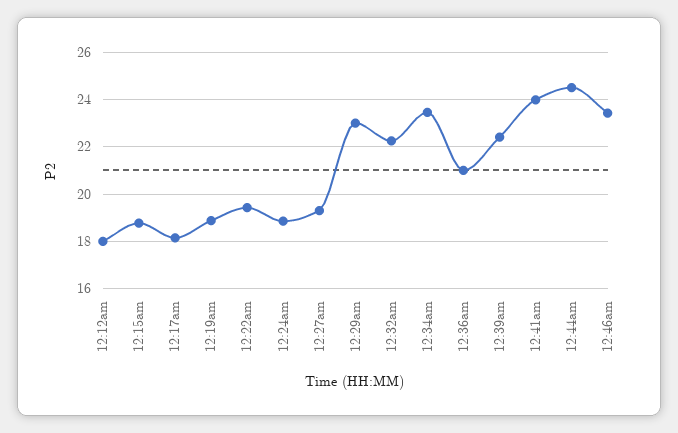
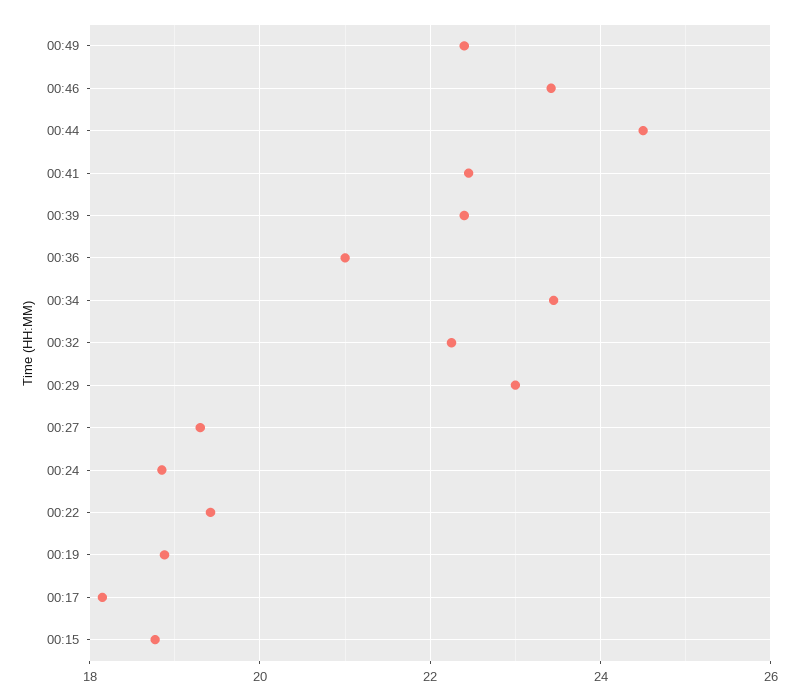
12:12am: 18 -> none
12:41am: 24 -> 22.4
00:49: none -> 22.4

